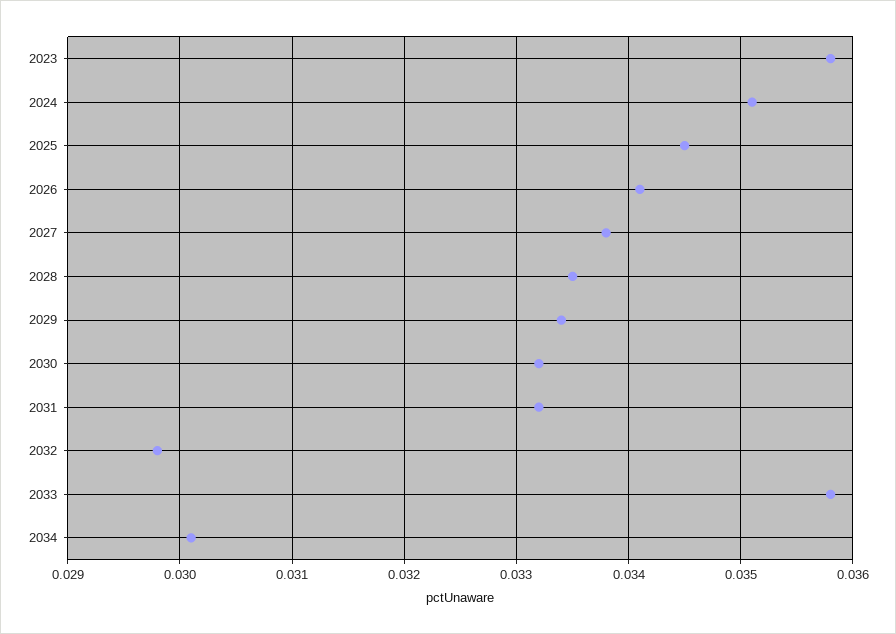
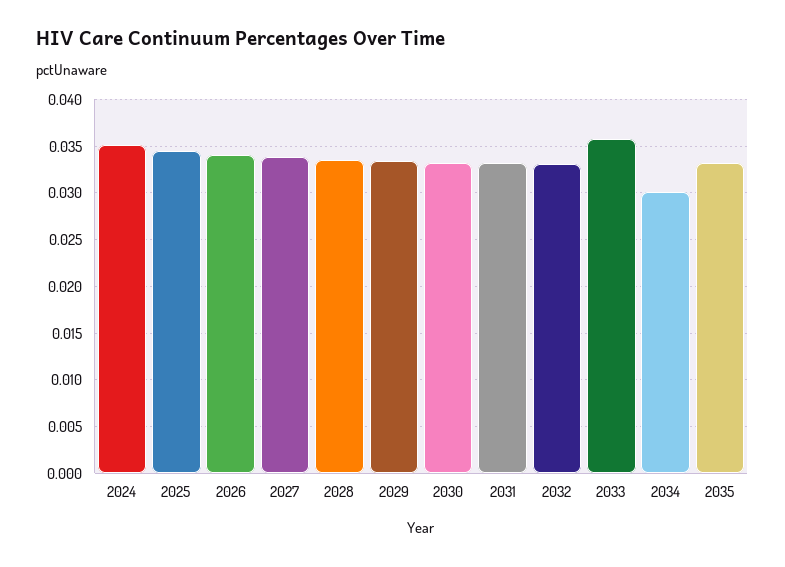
2023: 0.0358 -> none
2032: 0.0298 -> 0.033
2035: none -> 0.033

